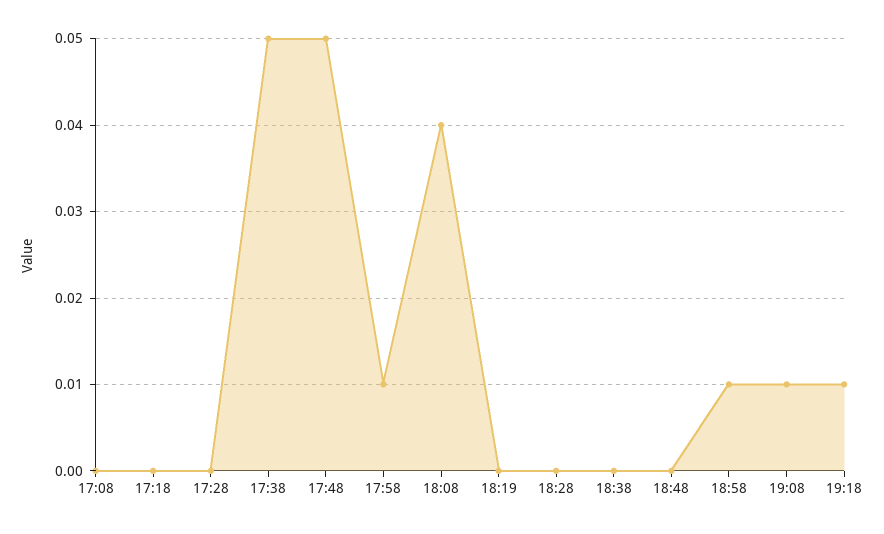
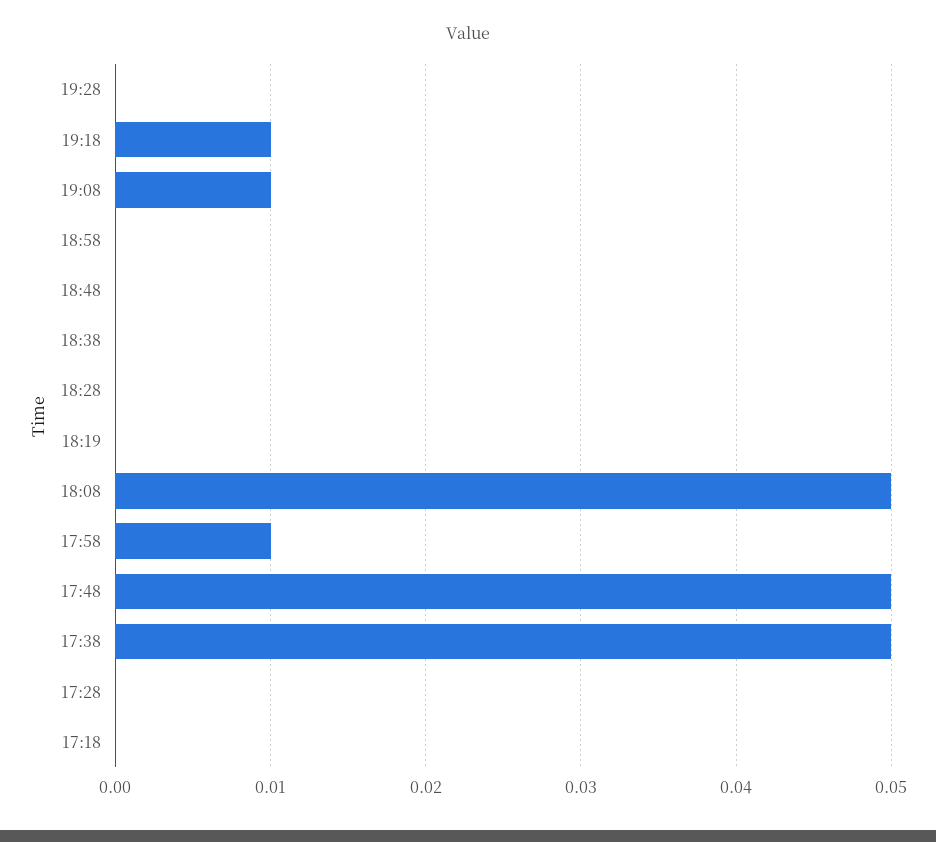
17:08: 0 -> none
18:08: 0.04 -> 0.05
18:58: 0.01 -> 0
19:28: none -> 0

